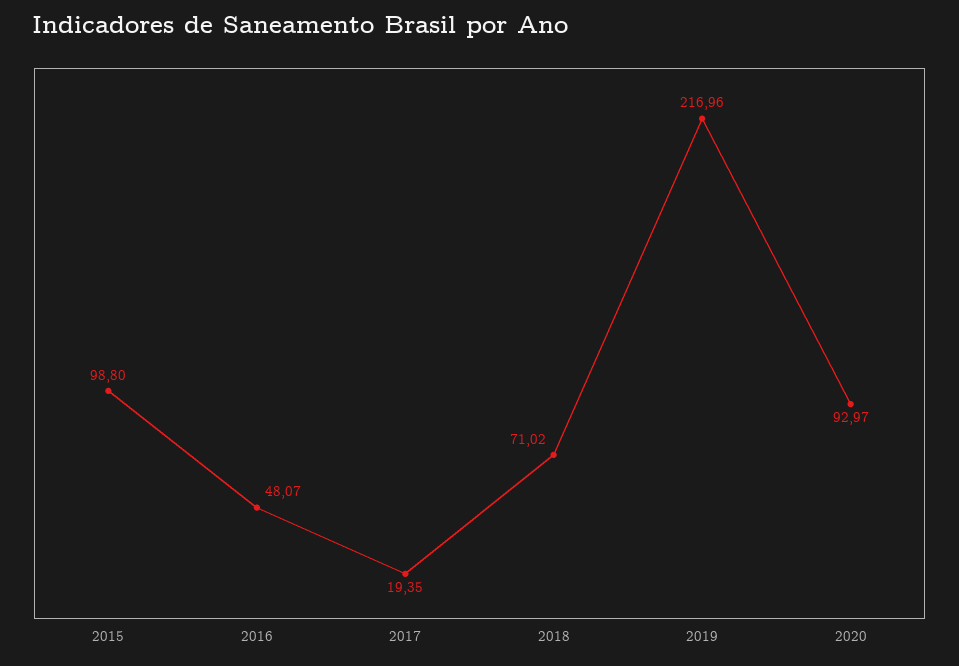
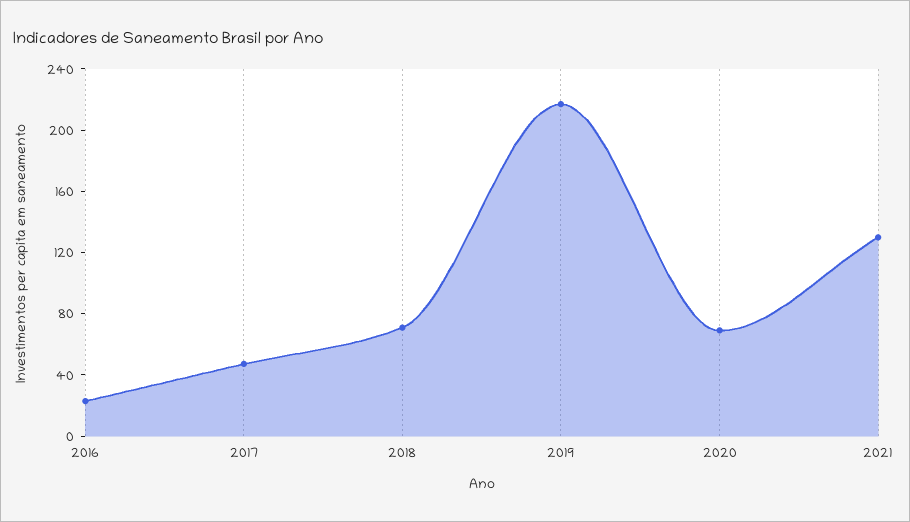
2015: 98.8 -> none
2016: 48.07 -> 20
2017: 19.35 -> 50
2020: 92.97 -> 70
2021: none -> 130

